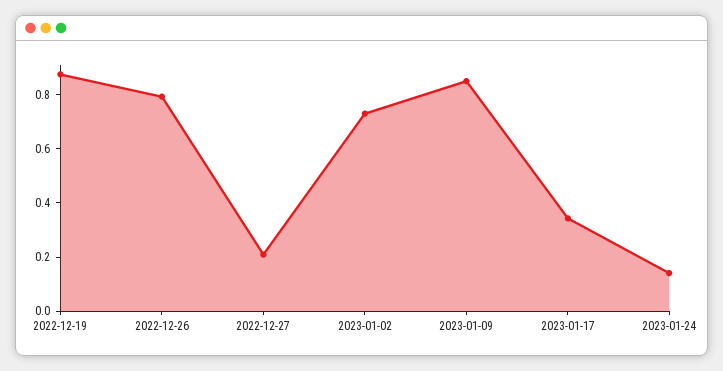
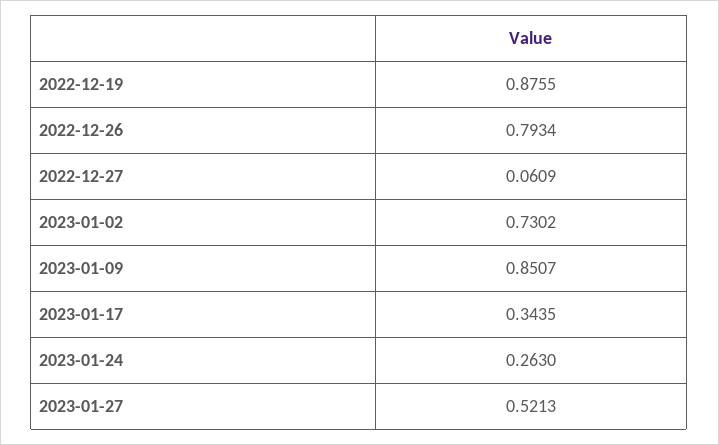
2022-12-27: 0.2 -> 0.0609
2023-01-24: 0.15 -> 0.263
2023-01-27: none -> 0.5213

